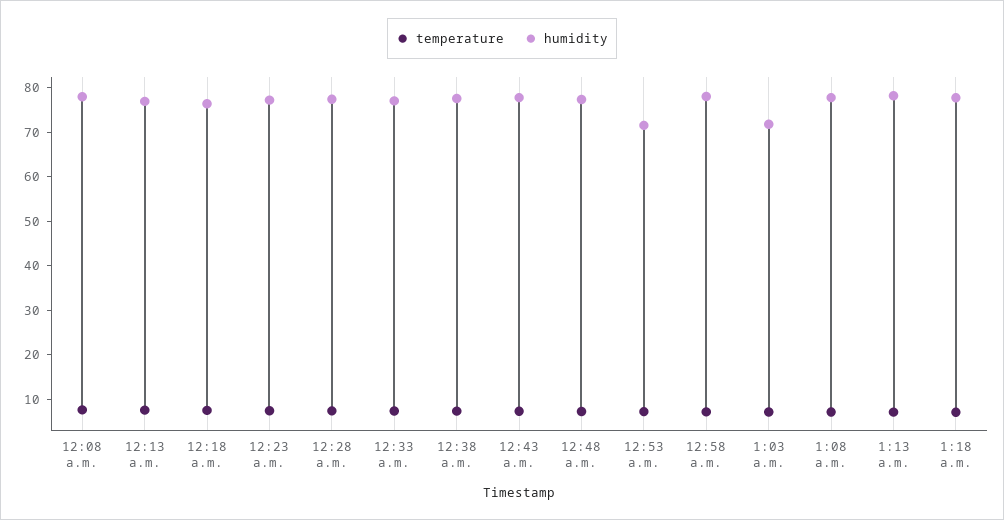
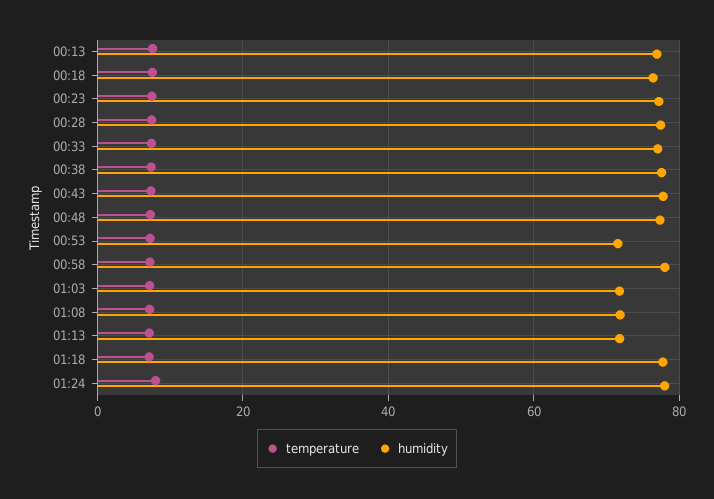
temperature, 12:08 a.m.: 8 -> none
humidity, 12:08 a.m.: 78 -> none
humidity, 1:08 a.m.: 78 -> 72
humidity, 1:13 a.m.: 78 -> 72
temperature, 01:24: none -> 8
humidity, 01:24: none -> 78

